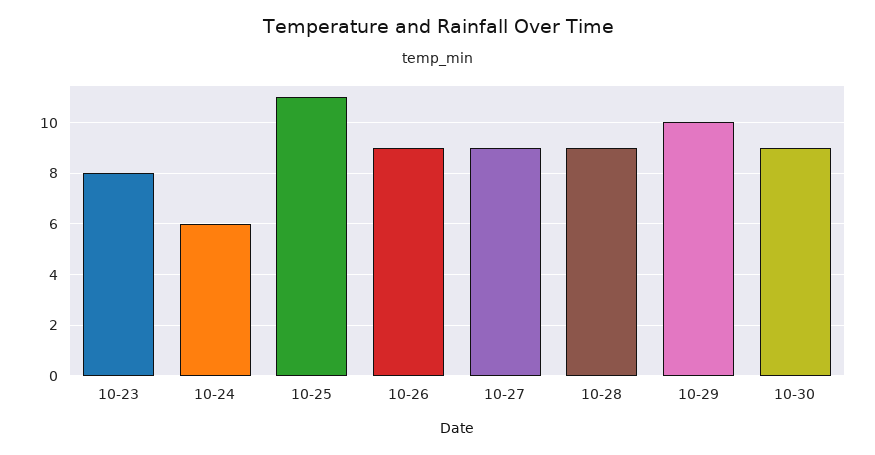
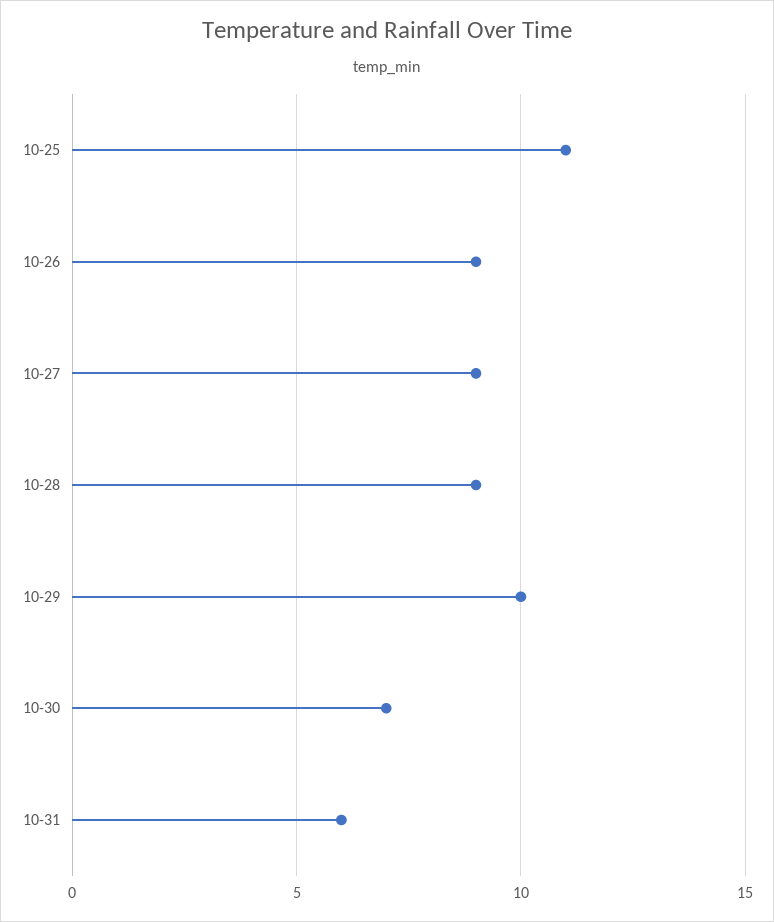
10-23: 8 -> none
10-24: 6 -> none
10-30: 9 -> 7
10-31: none -> 6

